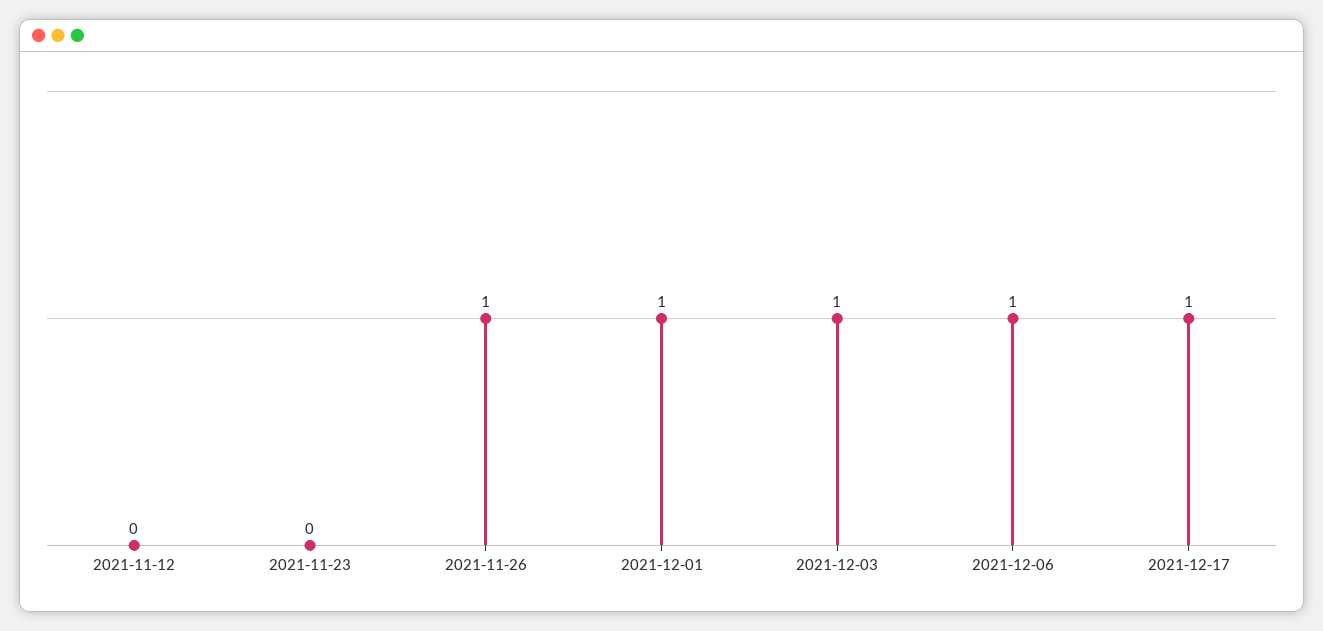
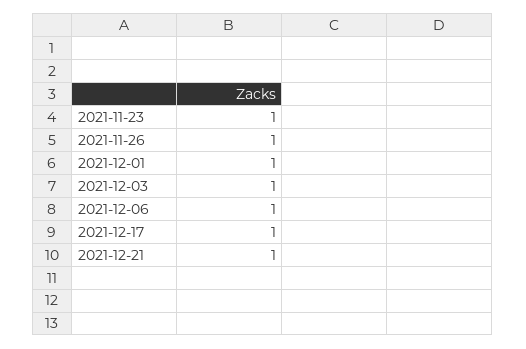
2021-11-12: 0 -> none
2021-11-23: 0 -> 1
2021-12-21: none -> 1

